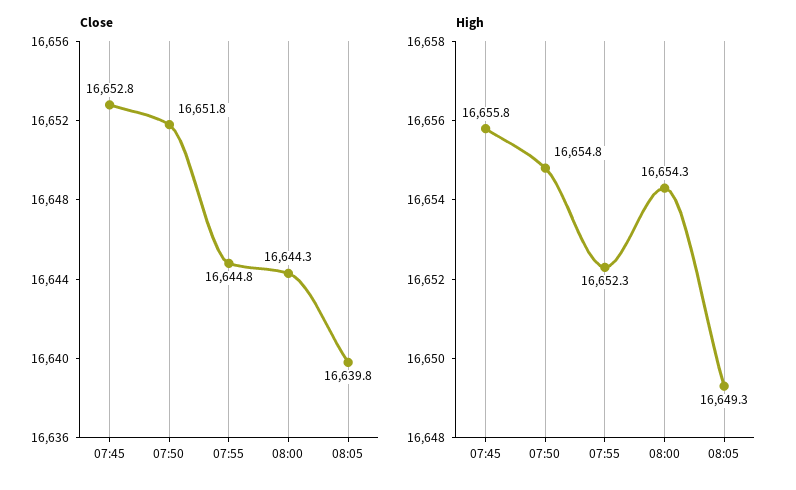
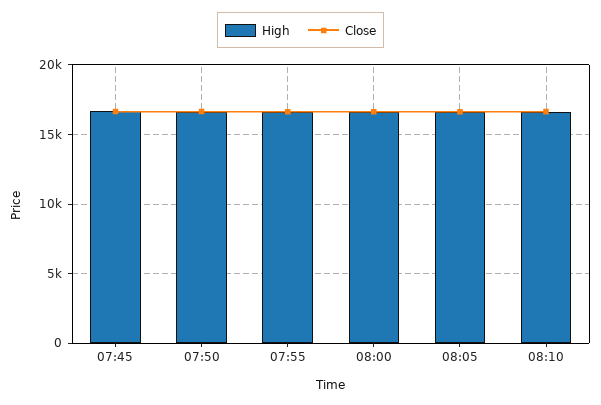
High, 08:10: none -> 16500
Close, 08:10: none -> 16500

